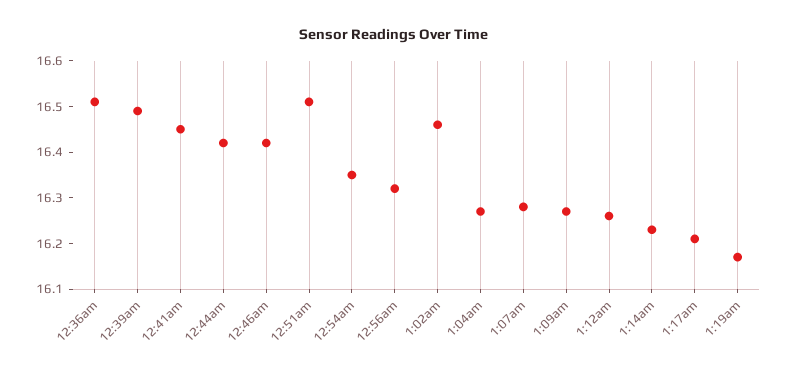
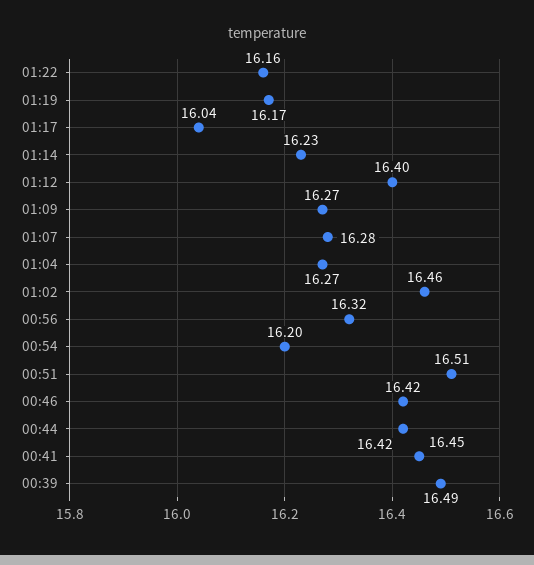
12:36am: 16.5 -> none
12:54am: 16.35 -> 16.2
1:12am: 16.25 -> 16.4
1:17am: 16.2 -> 16.04
01:22: none -> 16.16

